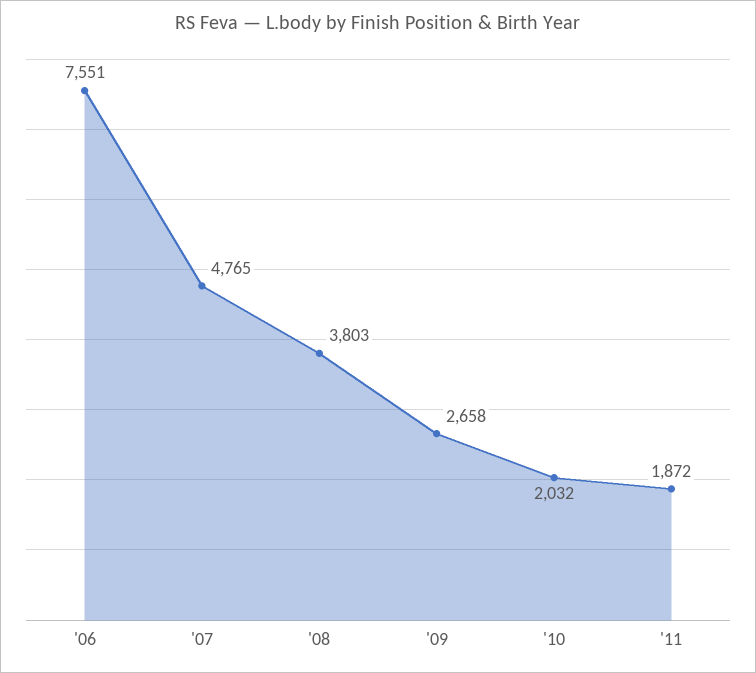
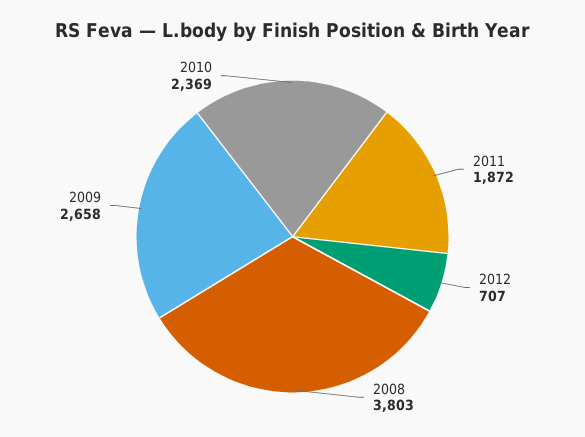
'06: 7551 -> none
'07: 4765 -> none
'10: 2032 -> 2369
2012: none -> 707

